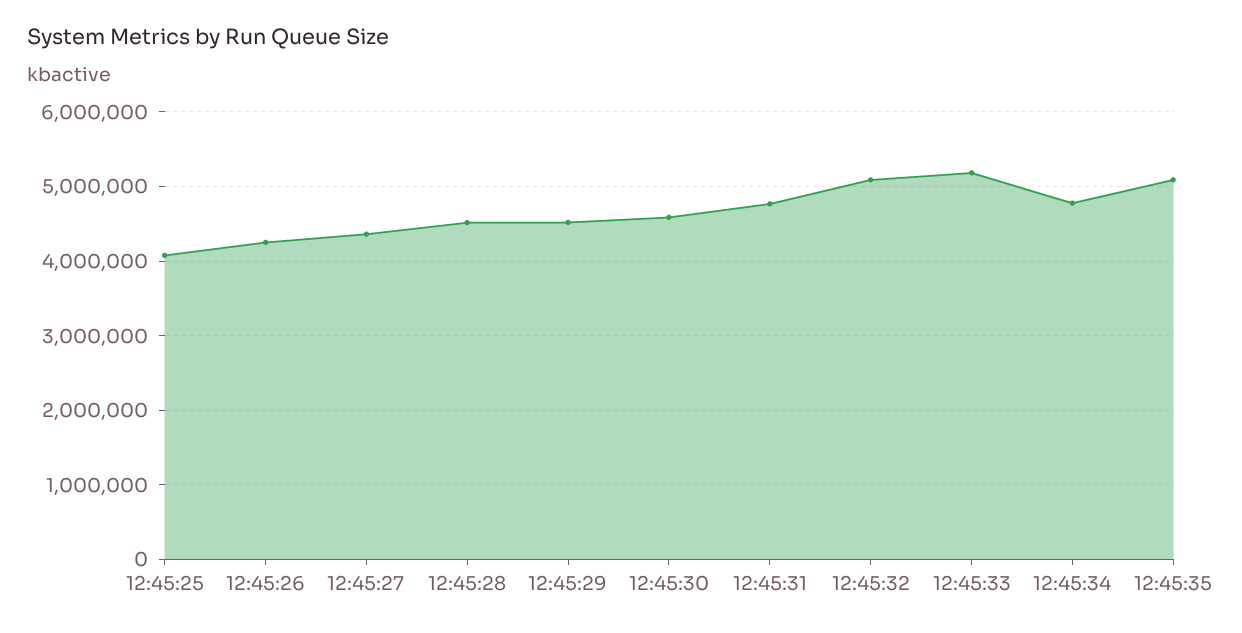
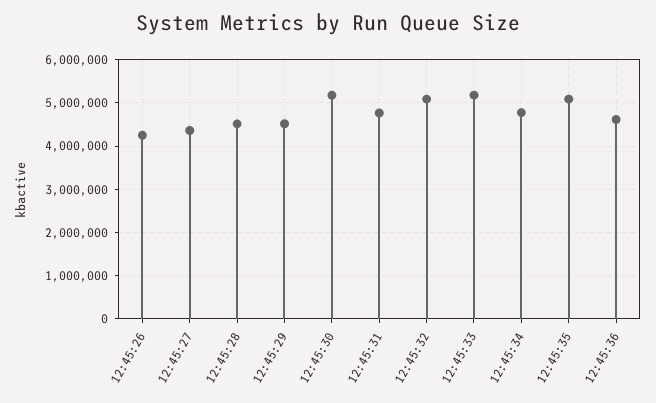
12:45:25: 4100000 -> none
12:45:30: 4600000 -> 5200000
12:45:36: none -> 4600000

